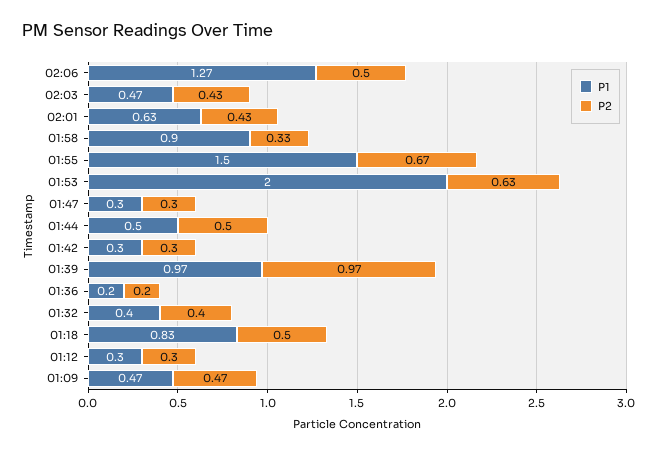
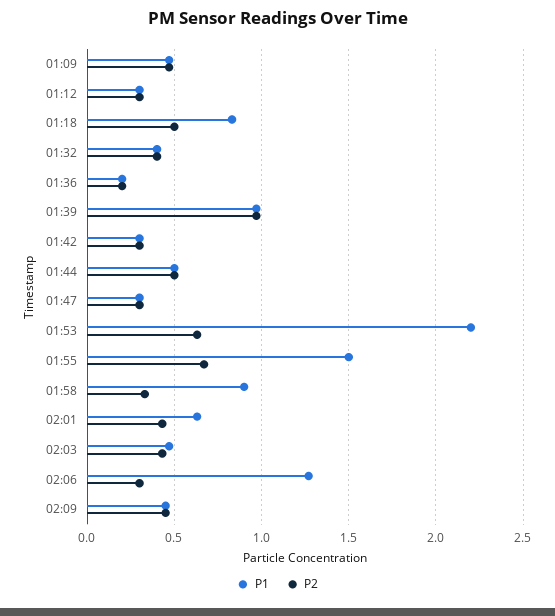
P2, 02:06: 0.5 -> 0.3
P1, 01:53: 2 -> 2.2
P1, 02:09: none -> 0.45
P2, 02:09: none -> 0.45

